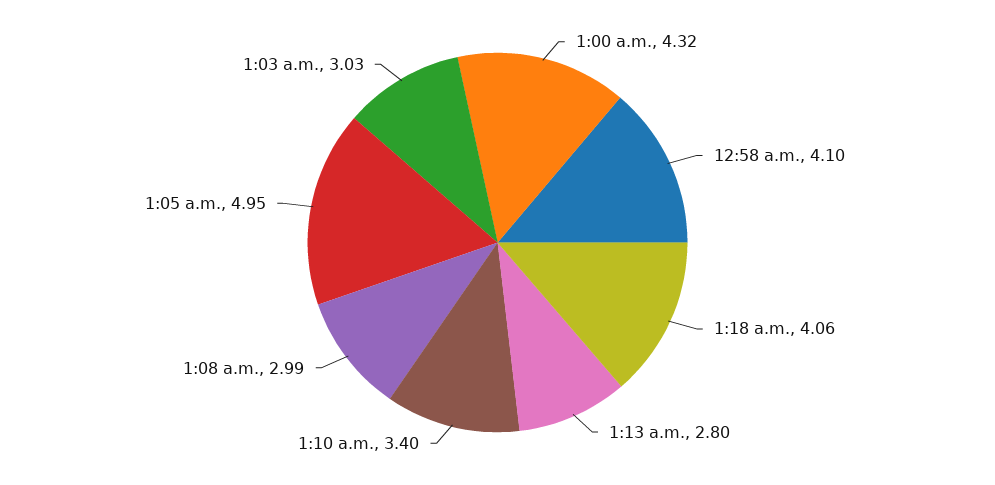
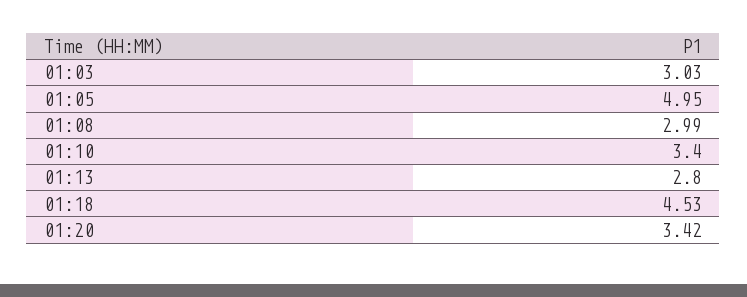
1:00 a.m.: 4.32 -> none
12:58 a.m.: 4.1 -> none
1:18 a.m.: 4.06 -> 4.53
01:20: none -> 3.42

